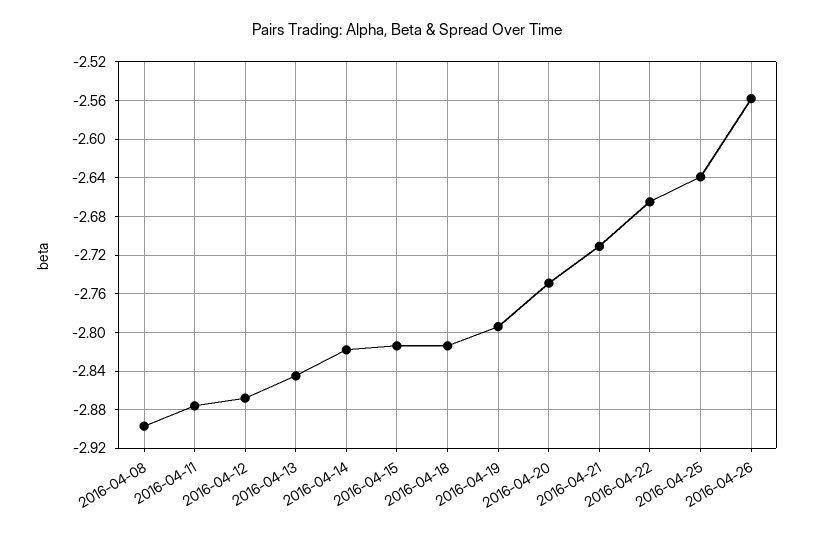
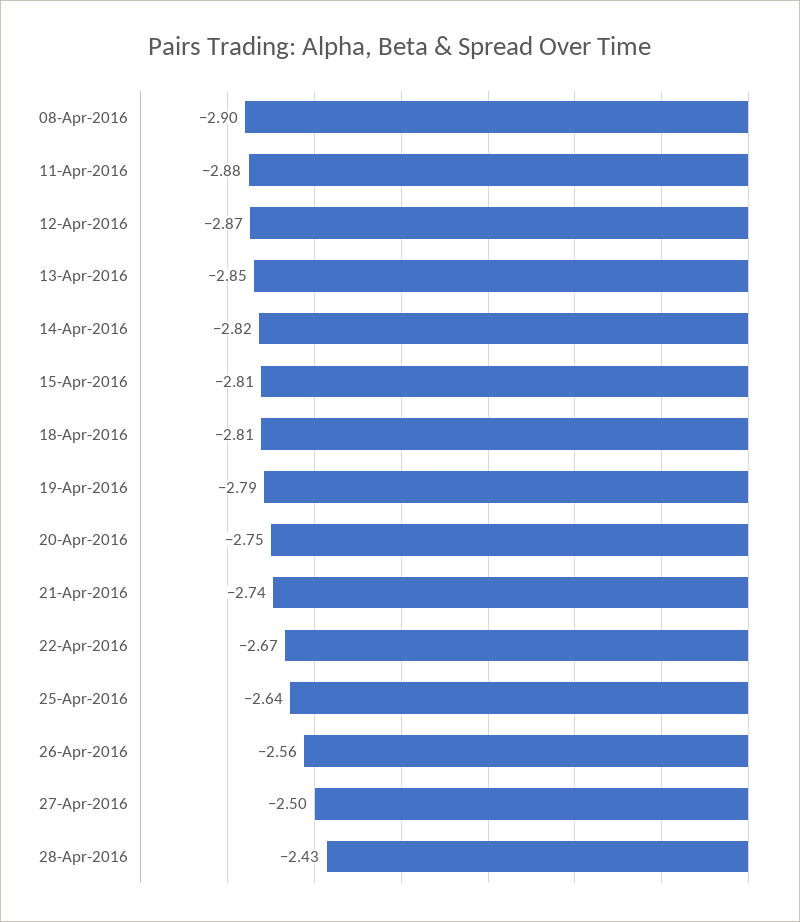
2016-04-21: -2.71 -> -2.74
27-Apr-2016: none -> -2.5
28-Apr-2016: none -> -2.43

